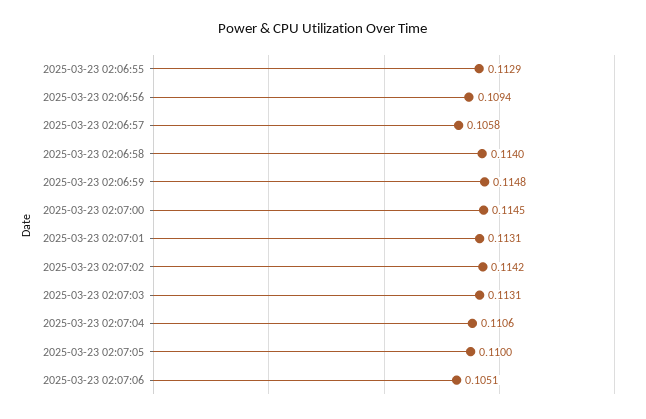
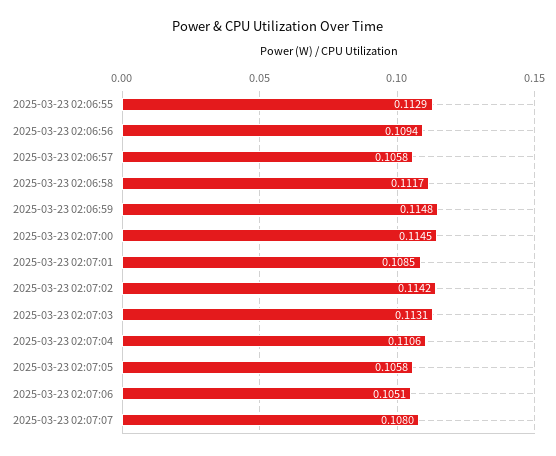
2025-03-23 02:06:58: 0.114 -> 0.1117
2025-03-23 02:07:01: 0.1131 -> 0.1085
2025-03-23 02:07:05: 0.11 -> 0.1058
2025-03-23 02:07:07: none -> 0.108

